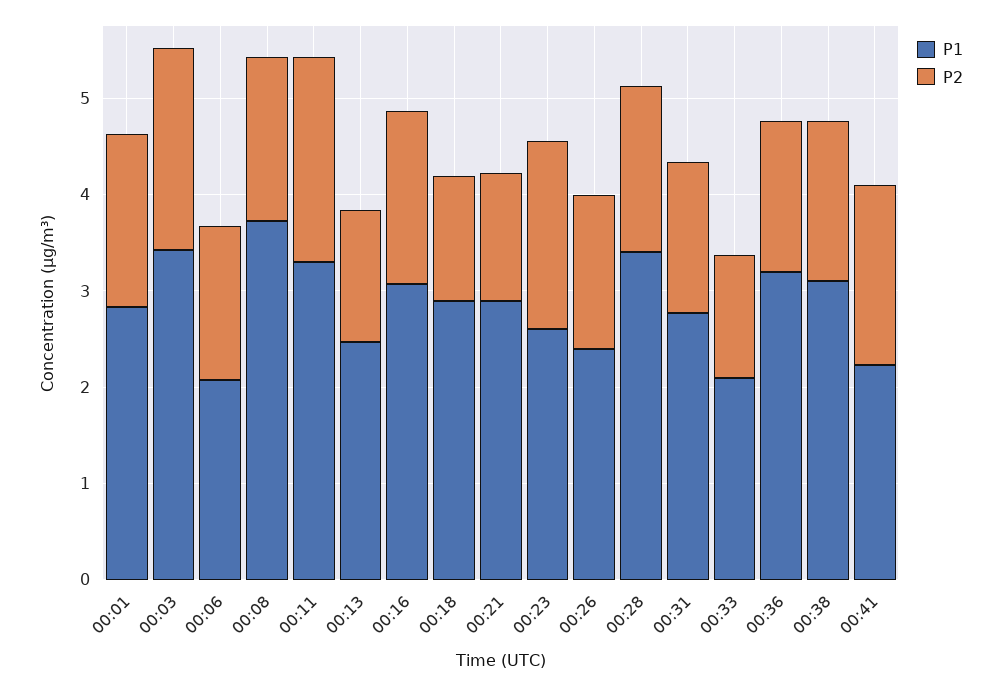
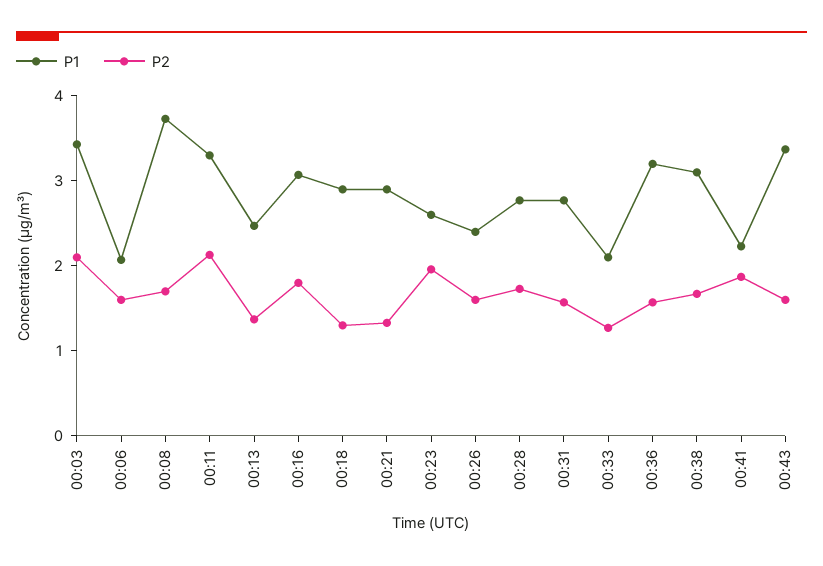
P1, 00:01: 2.8 -> none
P2, 00:01: 1.8 -> none
P1, 00:28: 3.4 -> 2.8
P1, 00:43: none -> 3.4
P2, 00:43: none -> 1.6

